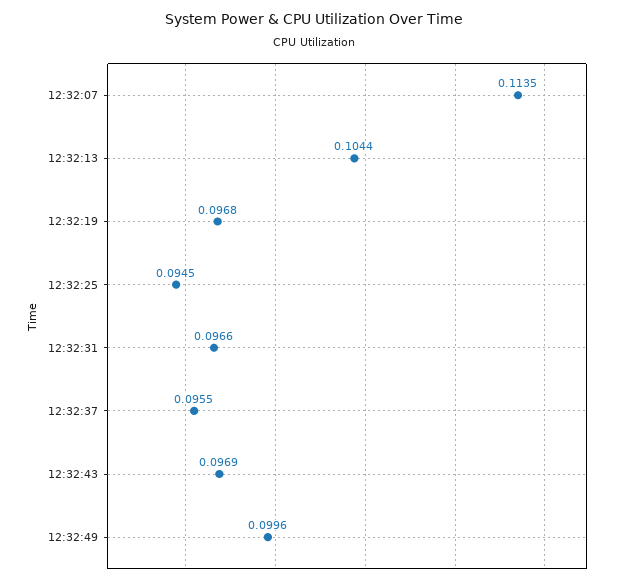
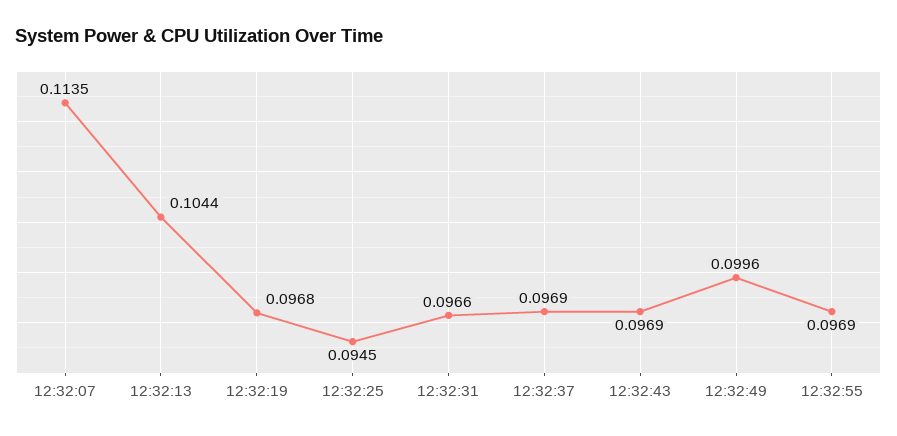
12:32:37: 0.0955 -> 0.0969
12:32:55: none -> 0.0969

